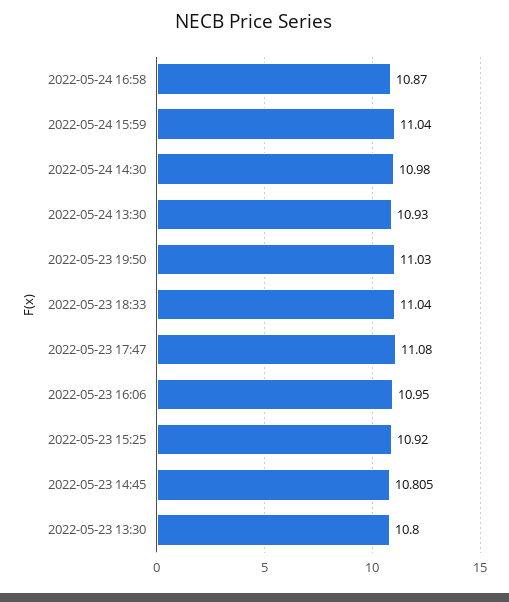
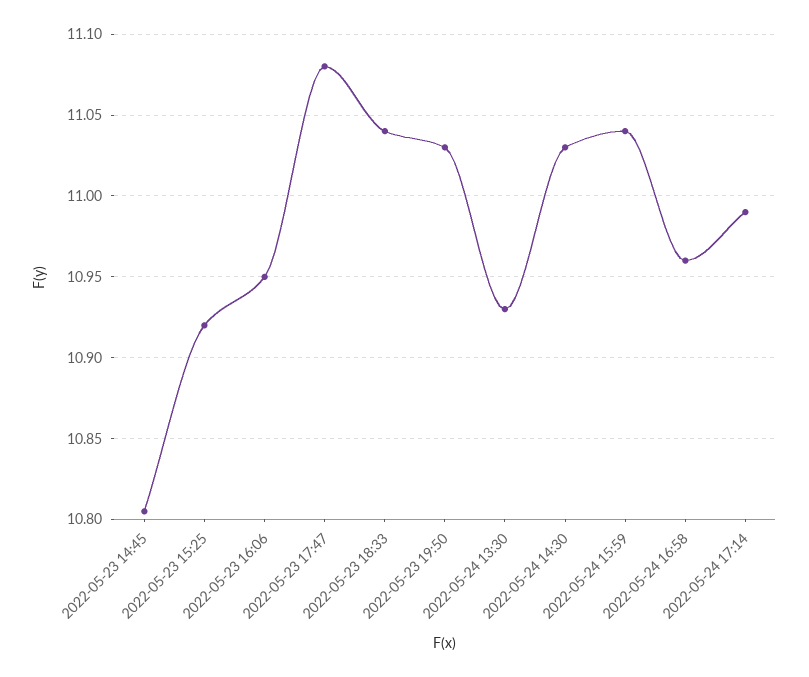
2022-05-24 16:58: 10.87 -> 10.96
2022-05-24 14:30: 10.98 -> 11.03
2022-05-23 13:30: 10.8 -> none
2022-05-24 17:14: none -> 10.99

